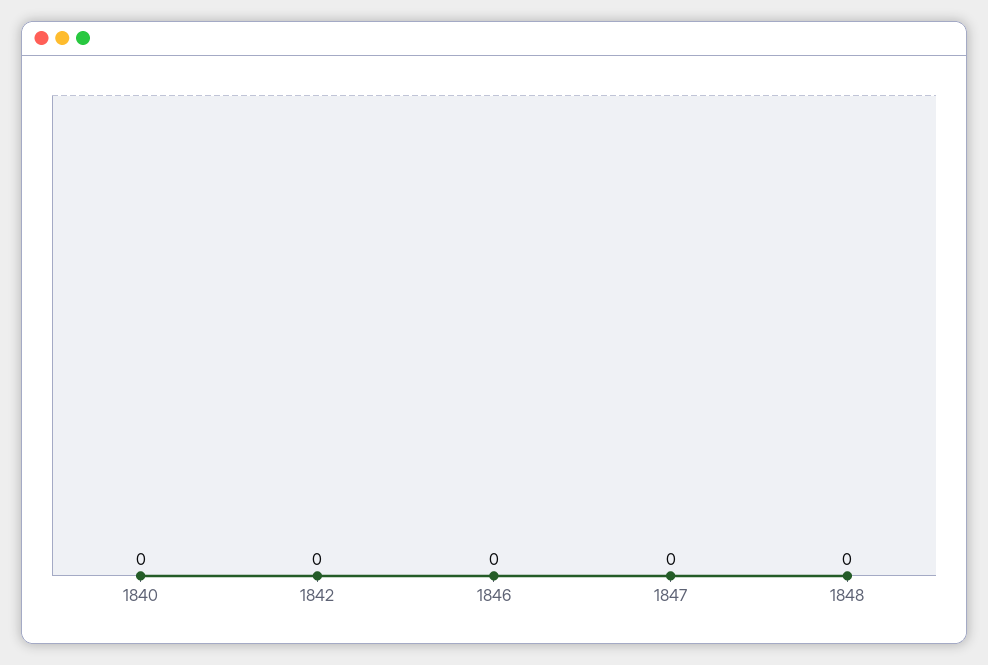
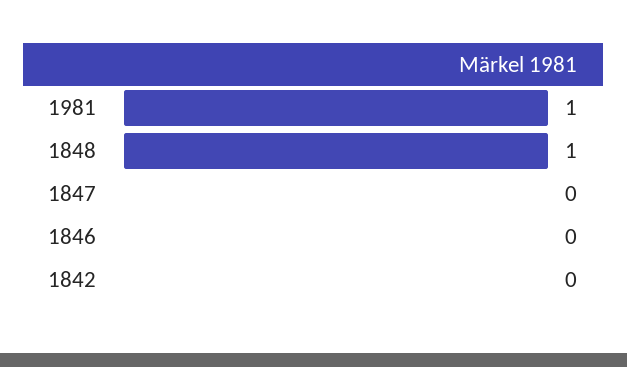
1840: 0 -> none
1848: 0 -> 1
1981: none -> 1

